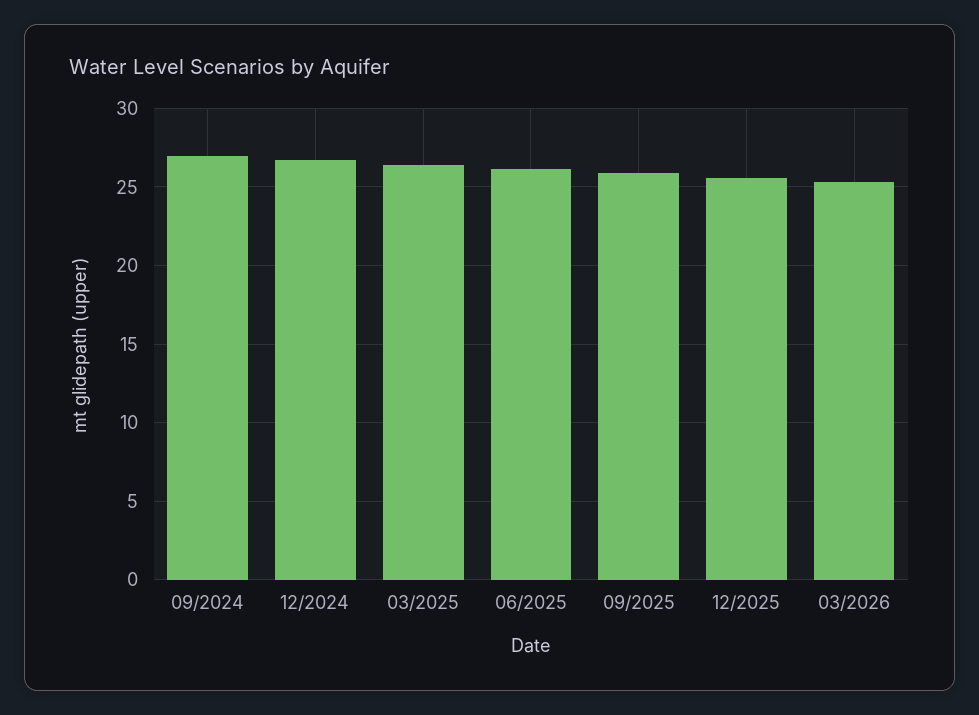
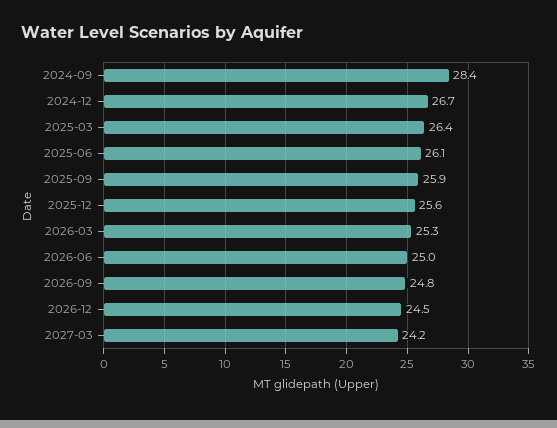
09/2024: 27 -> 28.4
2026-06: none -> 25
2026-09: none -> 24.8
2026-12: none -> 24.5
2027-03: none -> 24.2

